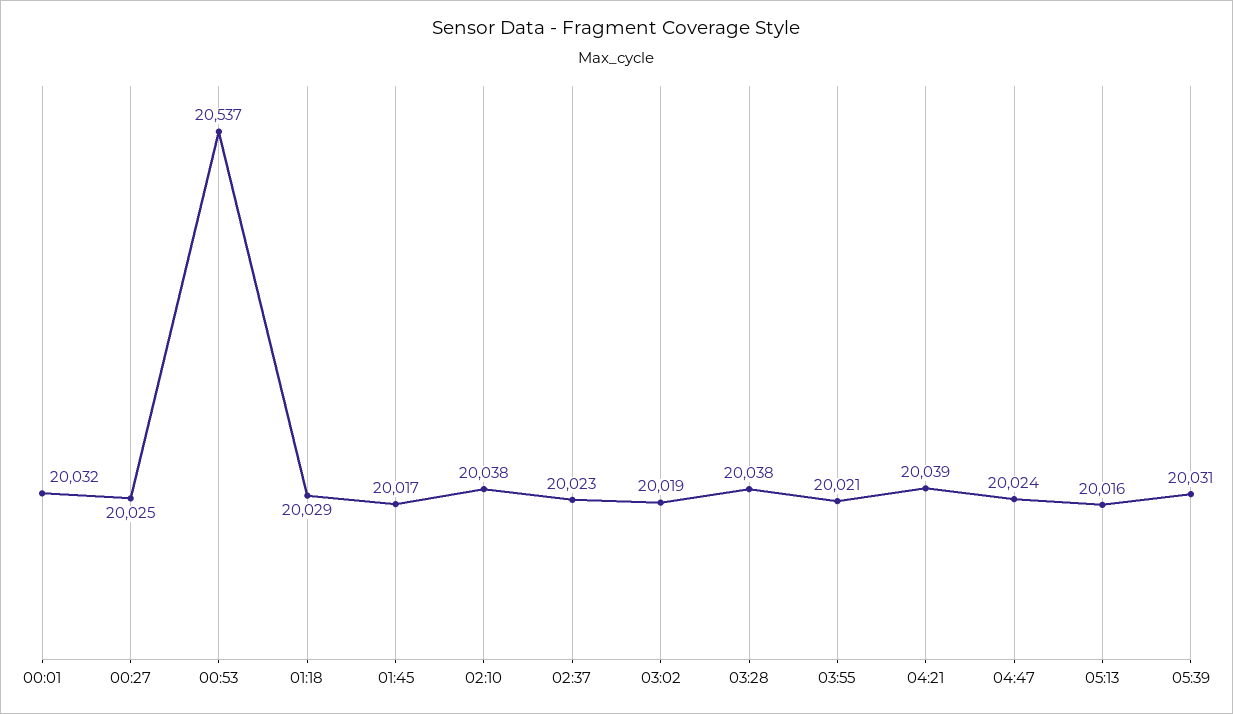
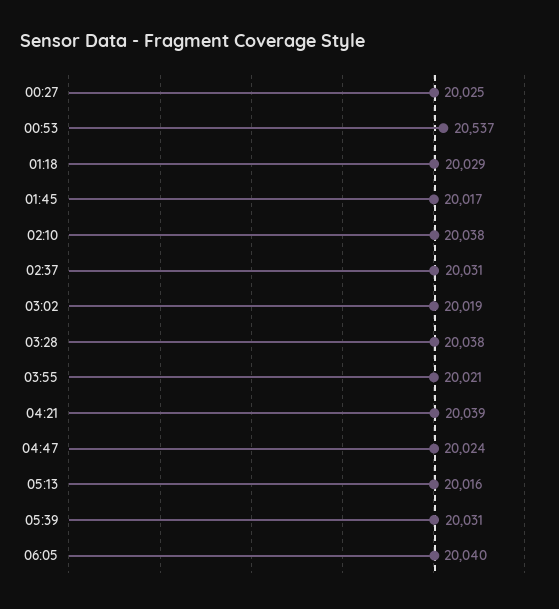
00:01: 20032 -> none
02:37: 20023 -> 20031
06:05: none -> 20040

